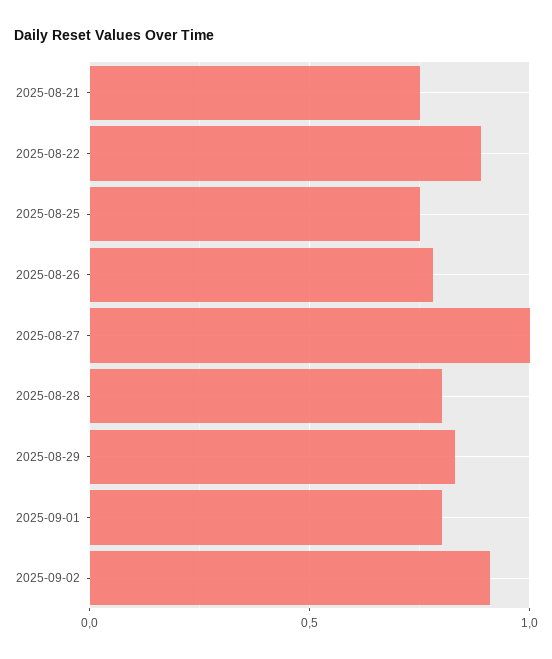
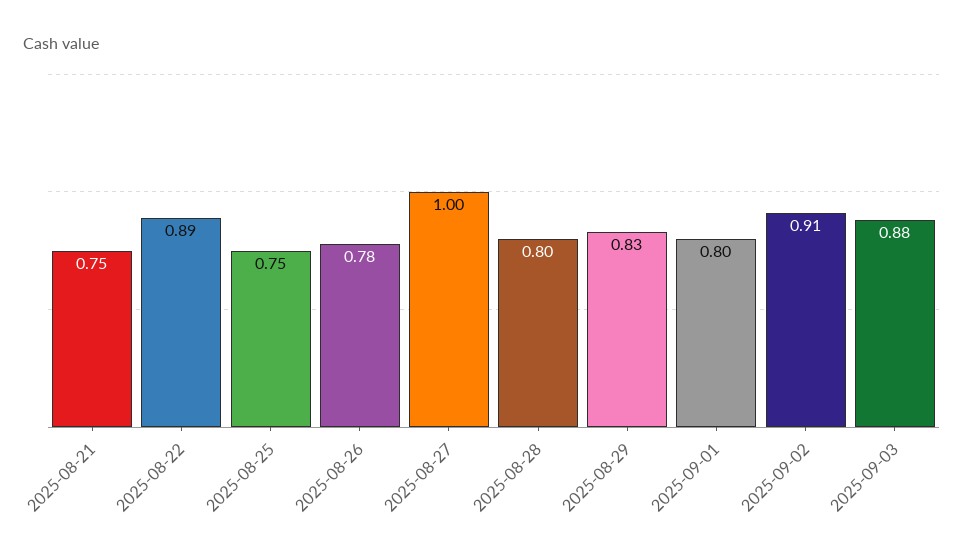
2025-09-03: none -> 0.88

